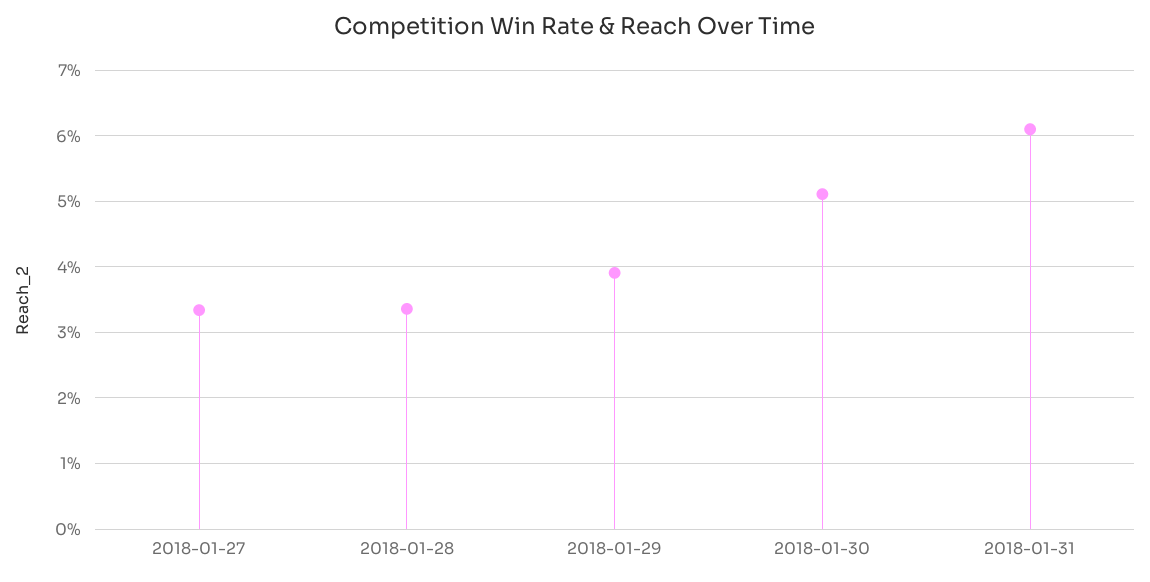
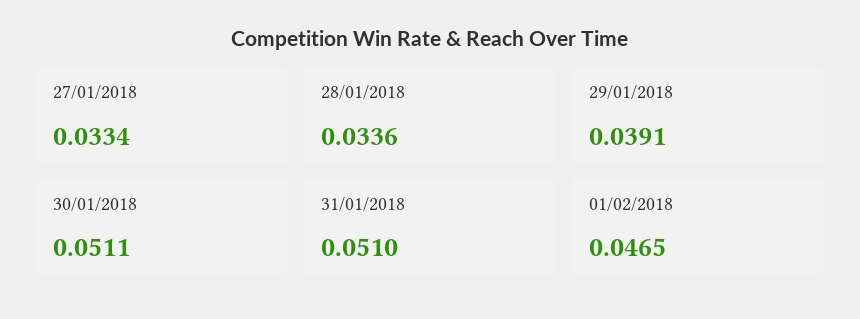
2018-01-31: 0.061 -> 0.051
01/02/2018: none -> 0.0465

